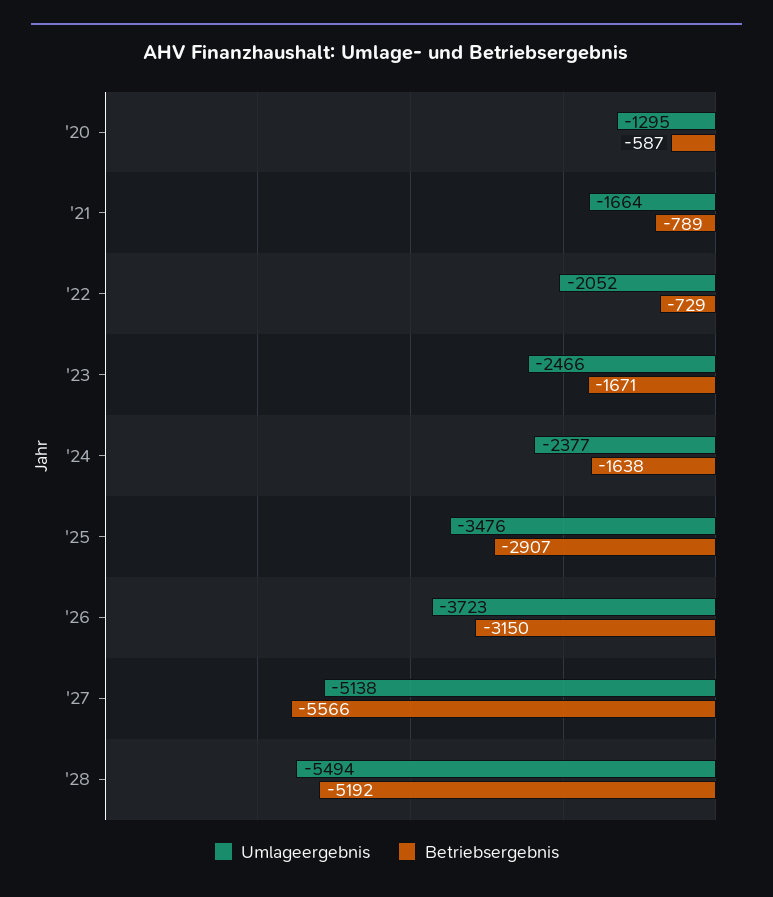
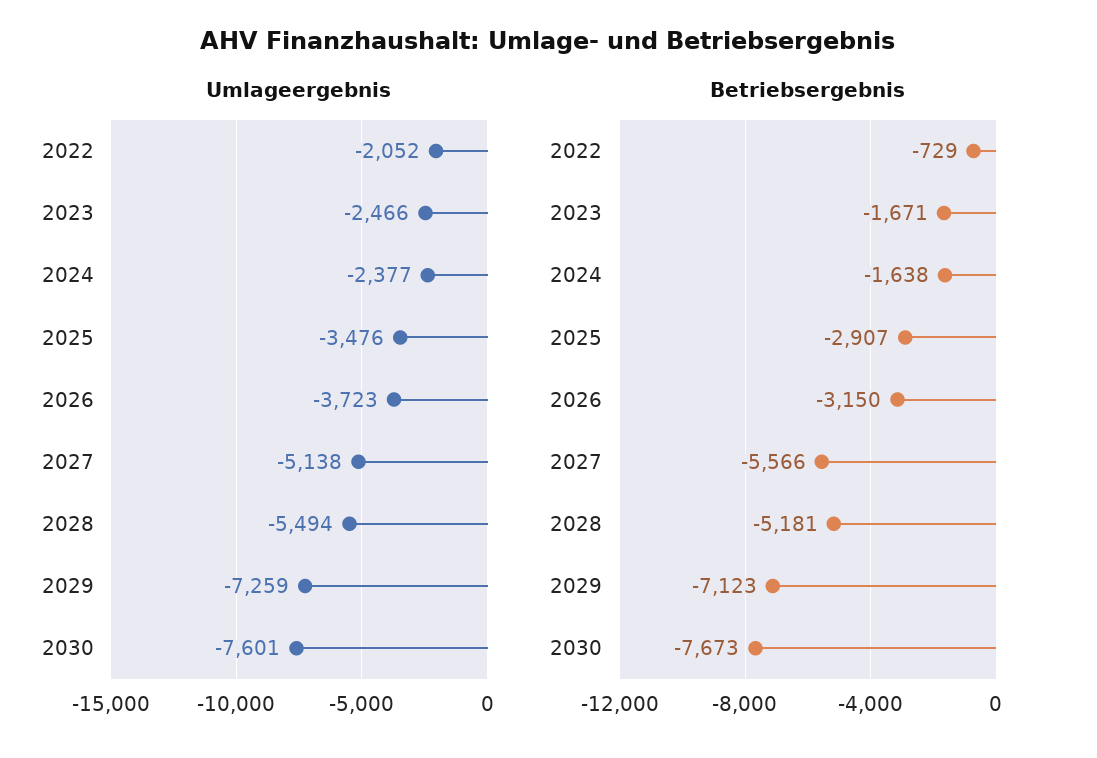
Umlageergebnis, '20: -1295 -> none
Betriebsergebnis, '20: -587 -> none
Umlageergebnis, '21: -1664 -> none
Betriebsergebnis, '21: -789 -> none
Betriebsergebnis, '28: -5192 -> -5181
Umlageergebnis, 2029: none -> -7259
Umlageergebnis, 2030: none -> -7601
Betriebsergebnis, 2029: none -> -7123
Betriebsergebnis, 2030: none -> -7673

